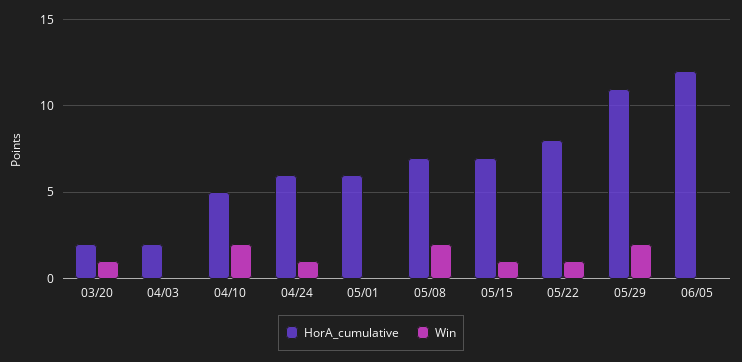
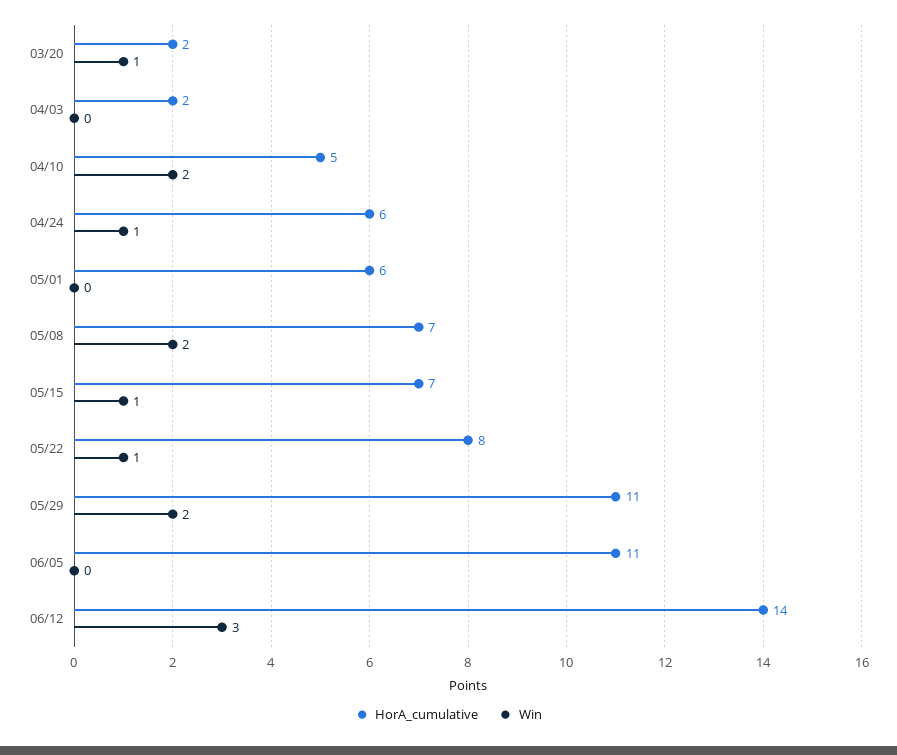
HorA_cumulative, 06/05: 12 -> 11
HorA_cumulative, 06/12: none -> 14
Win, 06/12: none -> 3

